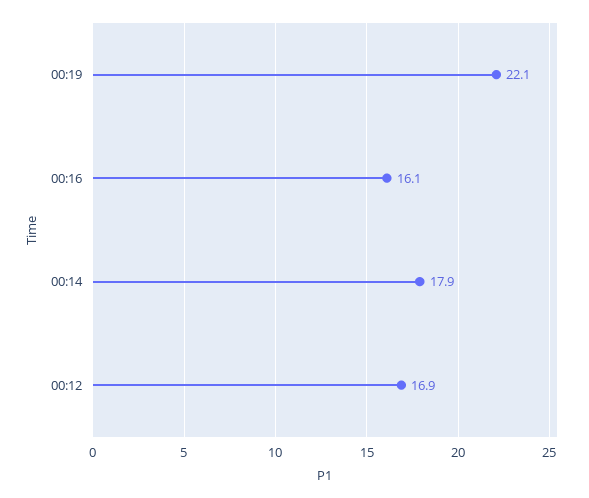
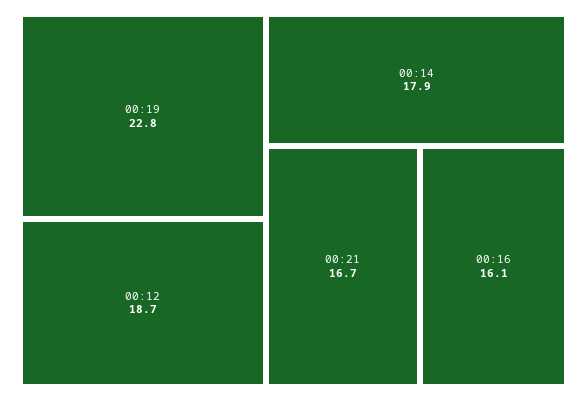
00:19: 22.1 -> 22.8
00:12: 16.9 -> 18.7
00:21: none -> 16.7

